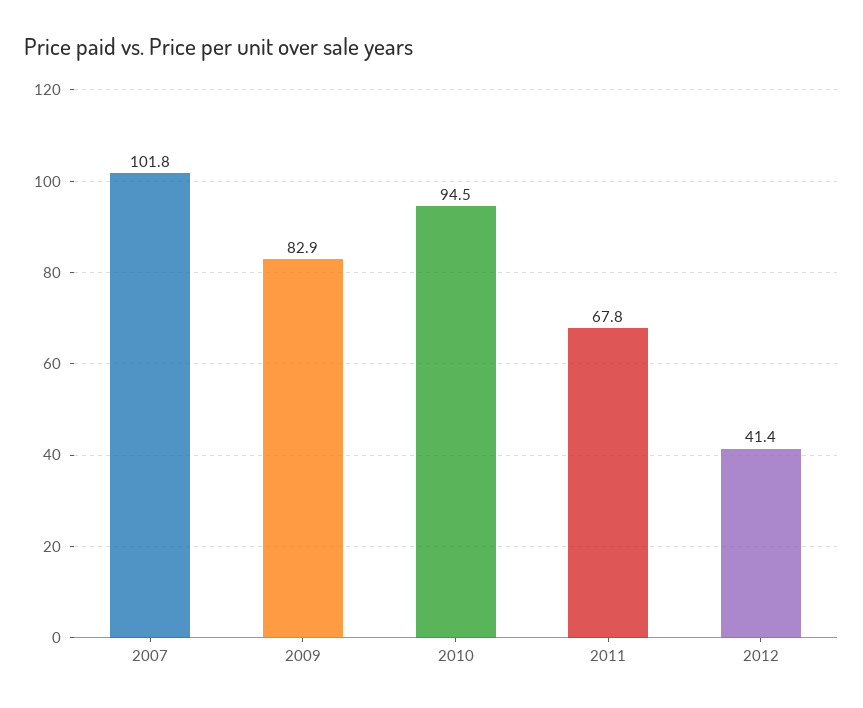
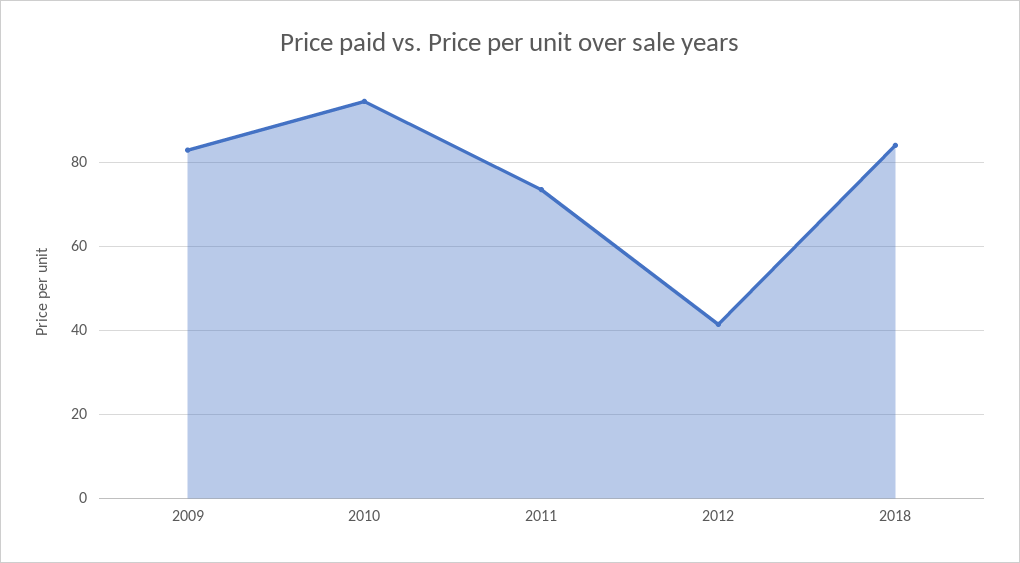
2007: 101.8 -> none
2011: 67.8 -> 74
2018: none -> 84

